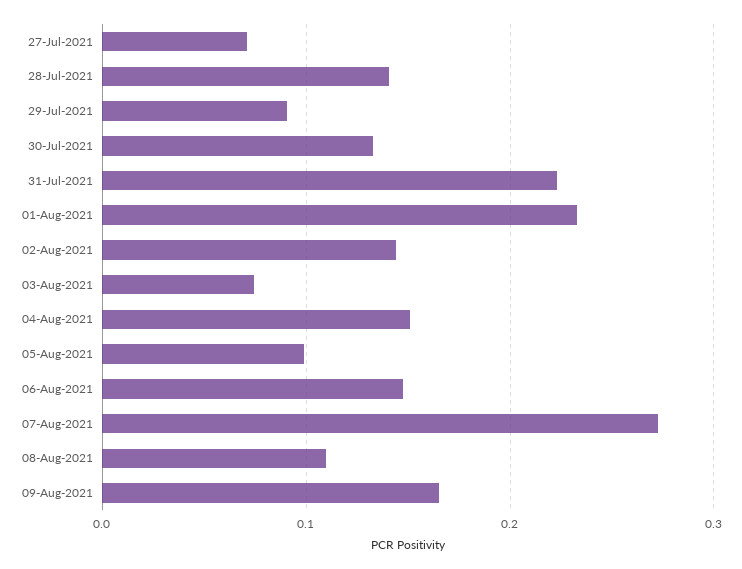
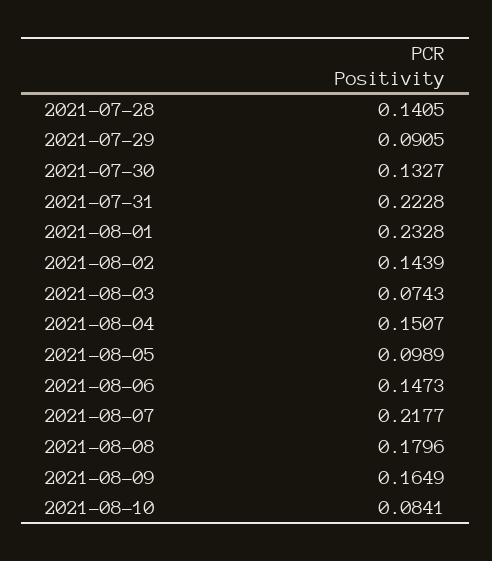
27-Jul-2021: 0.07 -> none
07-Aug-2021: 0.27 -> 0.2177
08-Aug-2021: 0.11 -> 0.1796
2021-08-10: none -> 0.0841

